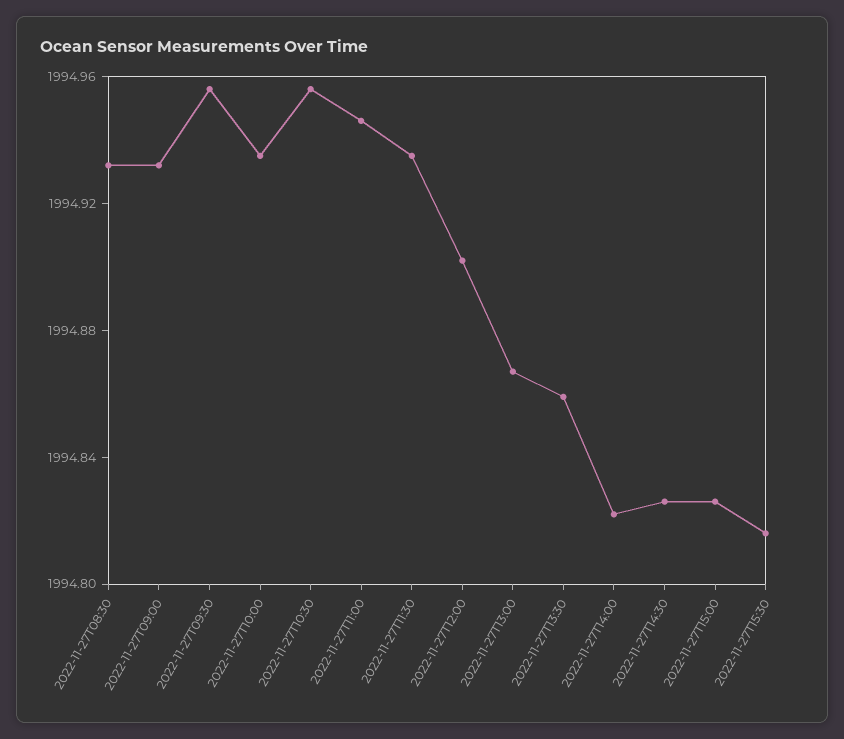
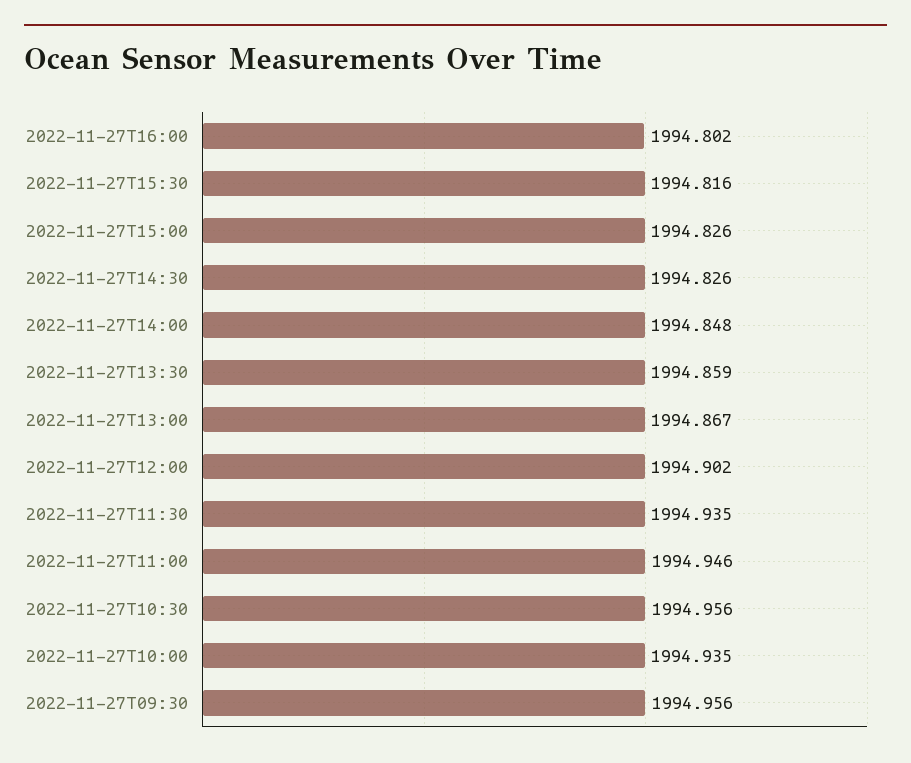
2022-11-27T08:30: 1994.93 -> none
2022-11-27T09:00: 1994.93 -> none
2022-11-27T14:00: 1994.82 -> 1994.848
2022-11-27T16:00: none -> 1994.802

